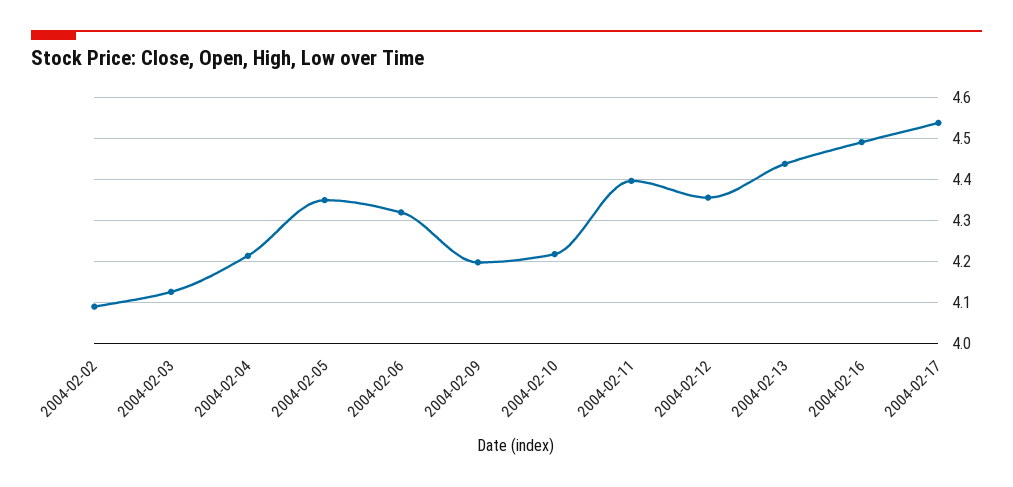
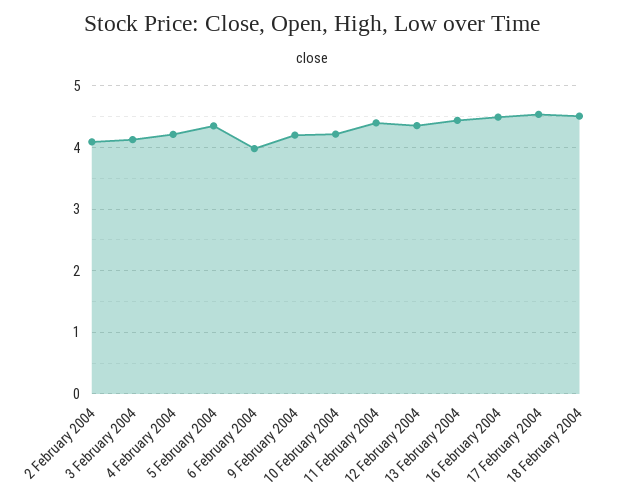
2004-02-06: 4.32 -> 4
18 February 2004: none -> 4.5

